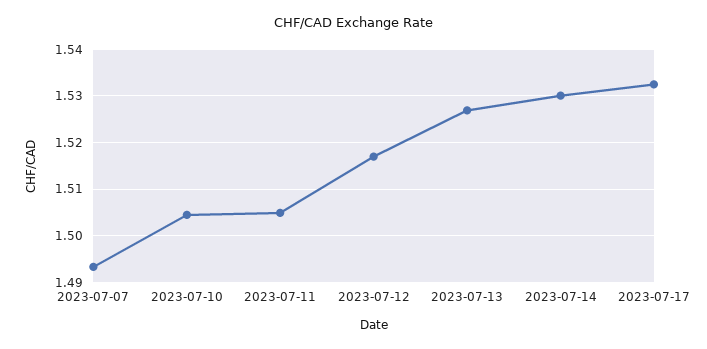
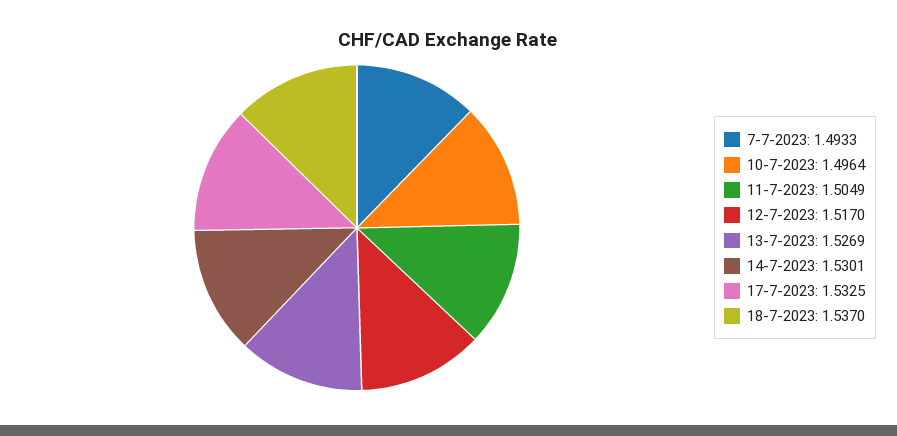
2023-07-10: 1.504 -> 1.4964
18-7-2023: none -> 1.537

